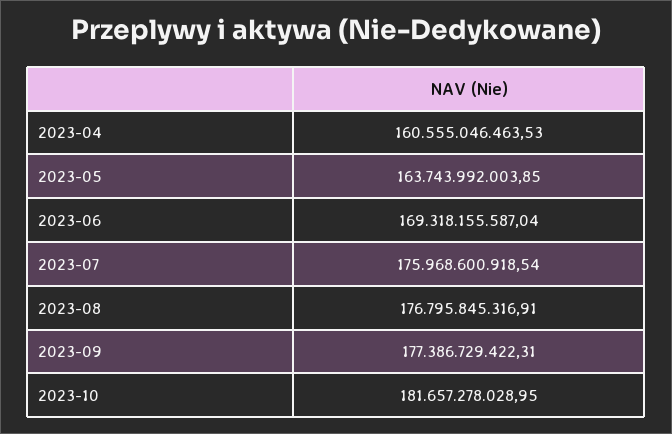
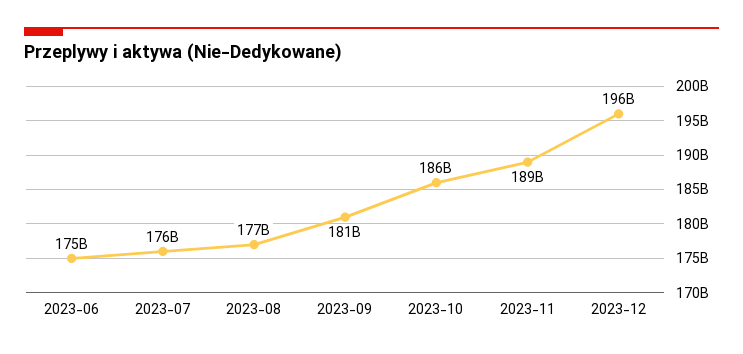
2023-04: 160555046463.53 -> none
2023-05: 163743992003.85 -> none
2023-06: 169318155587.04 -> 175000000000
2023-09: 177386729422.31 -> 181000000000
2023-10: 181657278028.95 -> 186000000000
2023-11: none -> 189000000000
2023-12: none -> 196000000000

